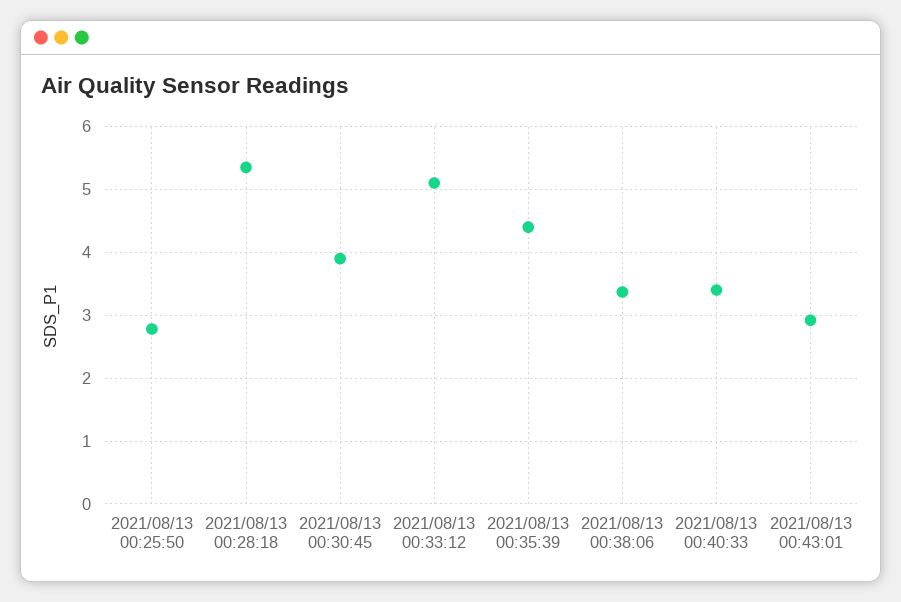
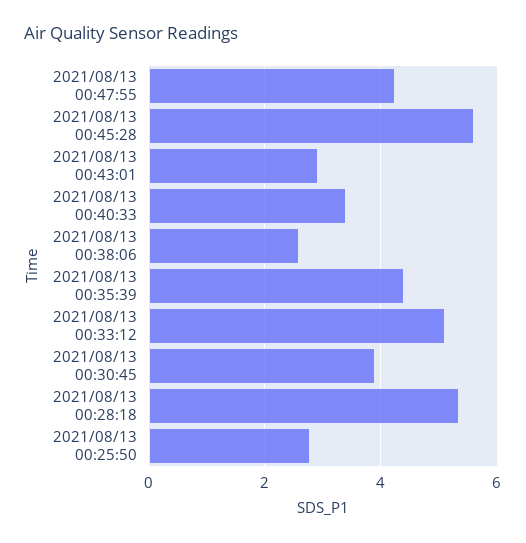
2021/08/13 00:38:06: 3.4 -> 2.6
2021/08/13 00:47:55: none -> 4.2
2021/08/13 00:45:28: none -> 5.6

